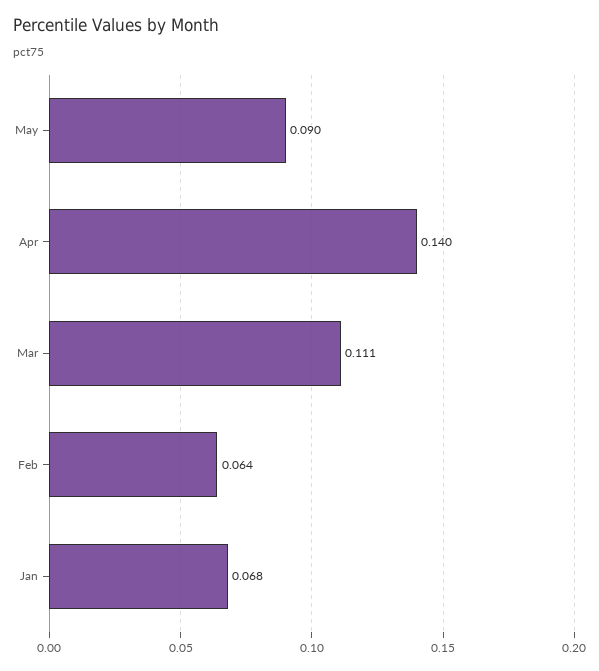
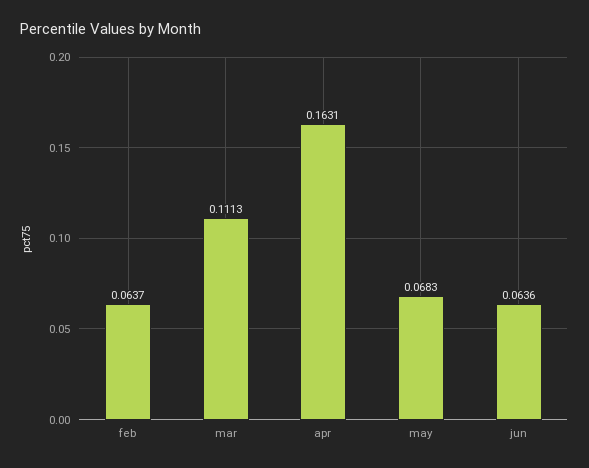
May: 0.09 -> 0.0683
Apr: 0.14 -> 0.1631
Jan: 0.068 -> none
jun: none -> 0.0636

